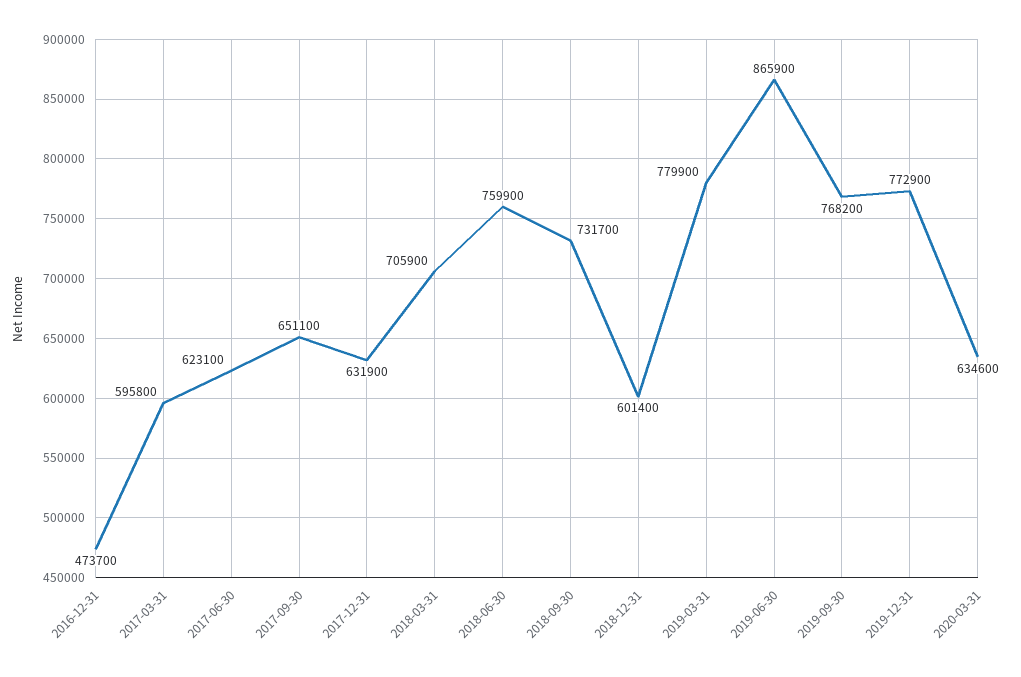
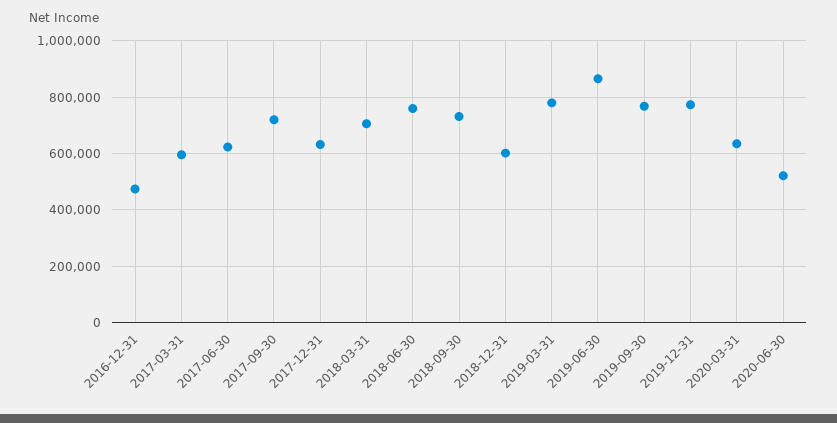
2017-09-30: 651100 -> 725000
2020-06-30: none -> 525000

